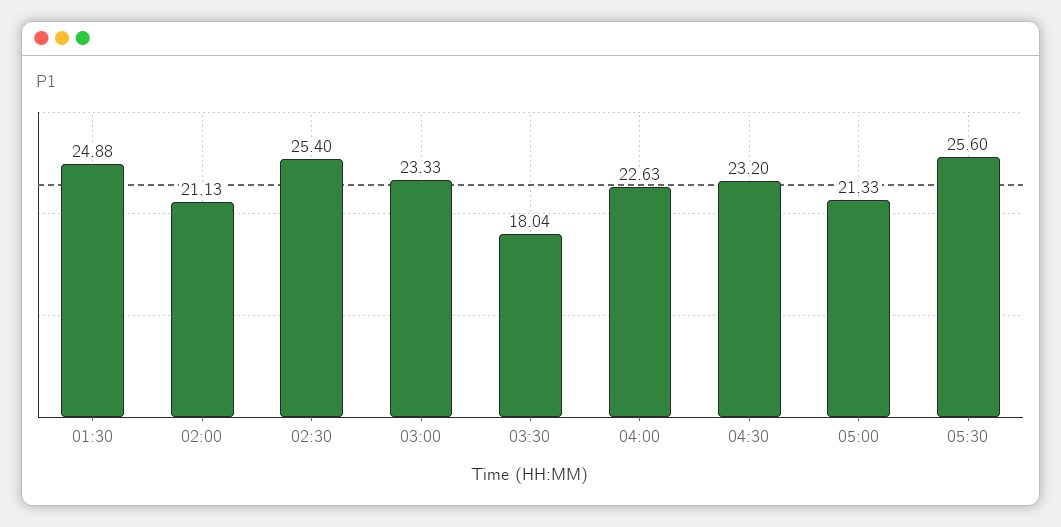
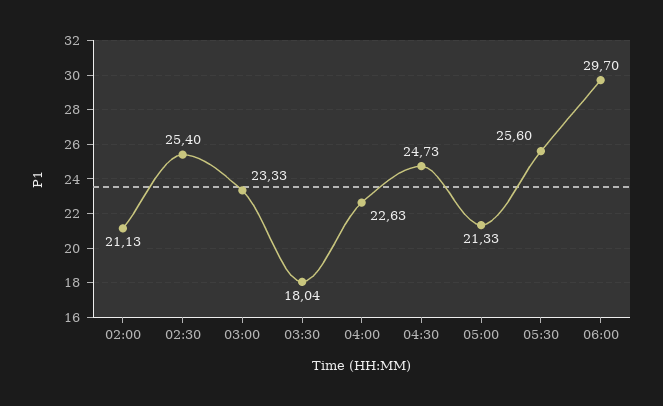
01:30: 24.88 -> none
04:30: 23.2 -> 24.73
06:00: none -> 29.7

